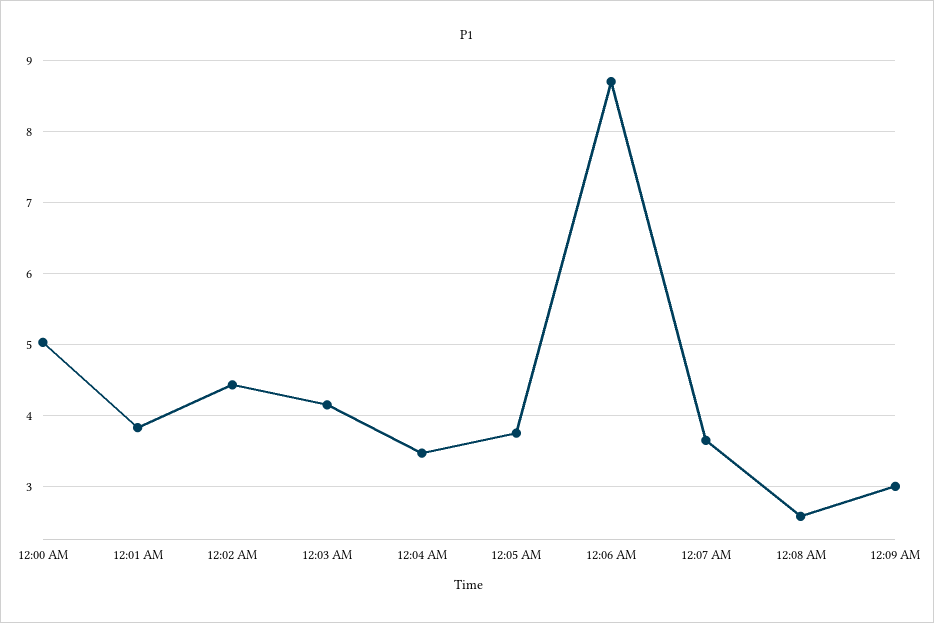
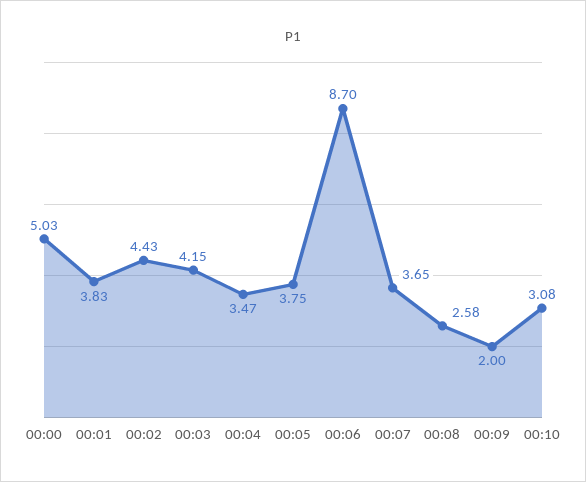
12:09 AM: 3 -> 2
00:10: none -> 3.08

